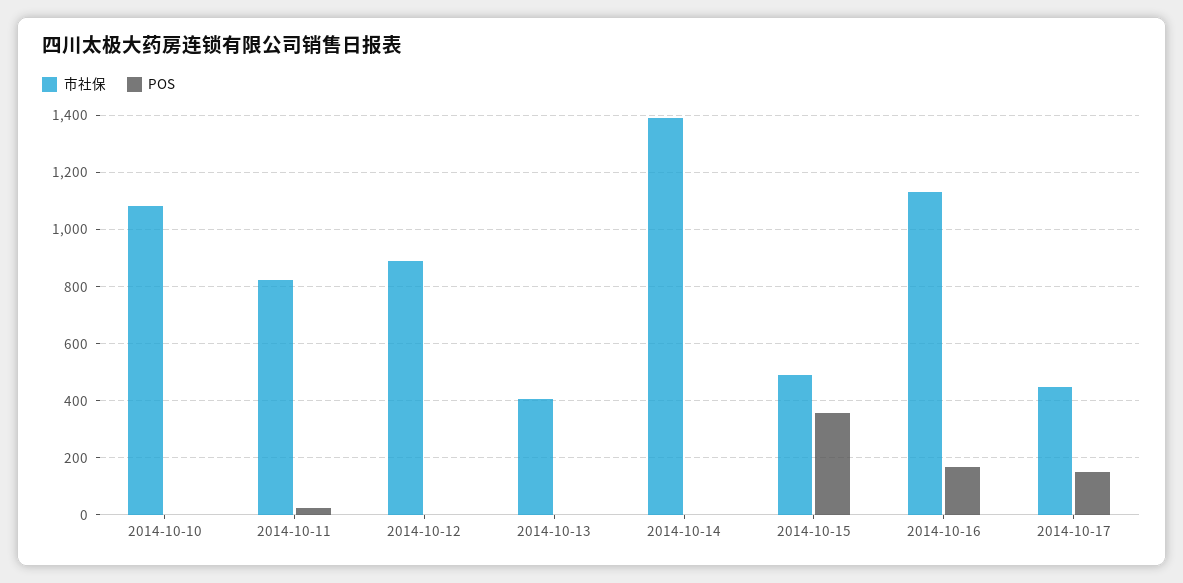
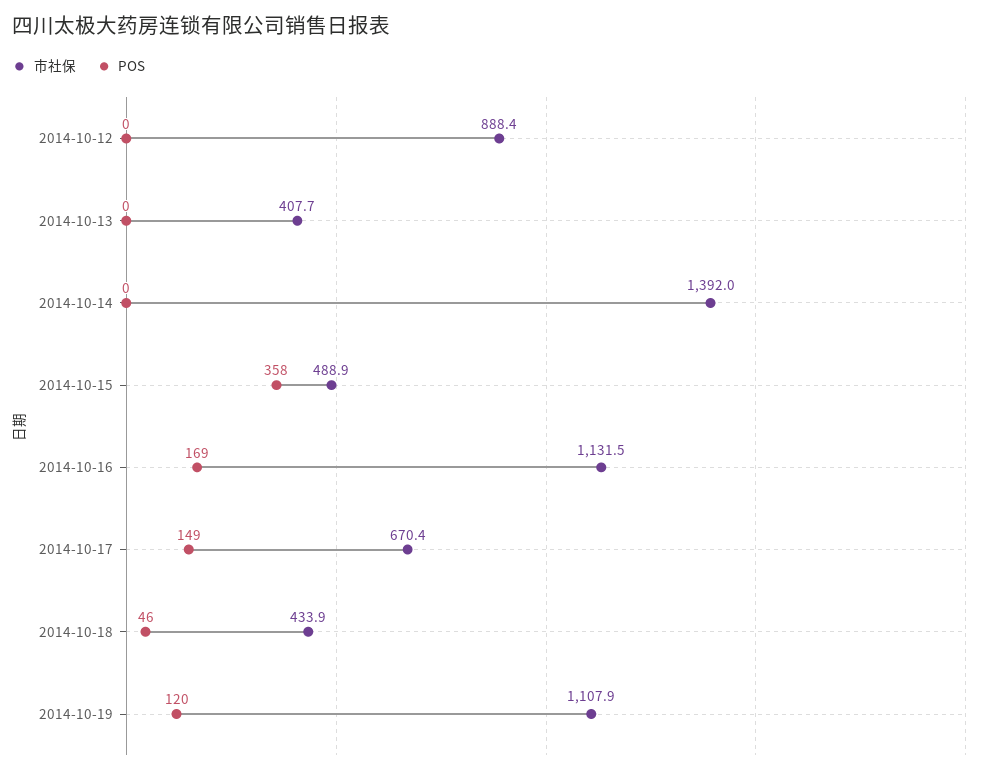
市社保, 2014-10-10: 1075 -> none
POS, 2014-10-10: 0 -> none
市社保, 2014-10-11: 825 -> none
POS, 2014-10-11: 25 -> none
市社保, 2014-10-17: 450 -> 670.4
市社保, 2014-10-18: none -> 433.9
POS, 2014-10-18: none -> 46
市社保, 2014-10-19: none -> 1107.9
POS, 2014-10-19: none -> 120

